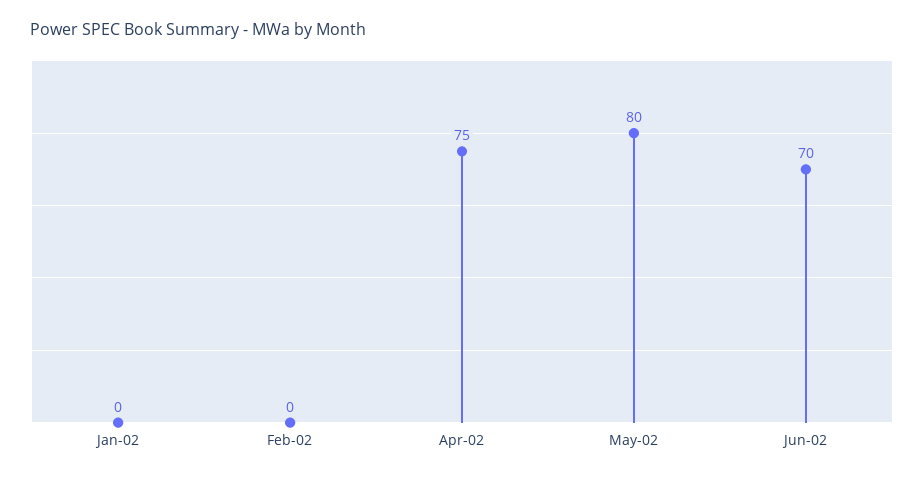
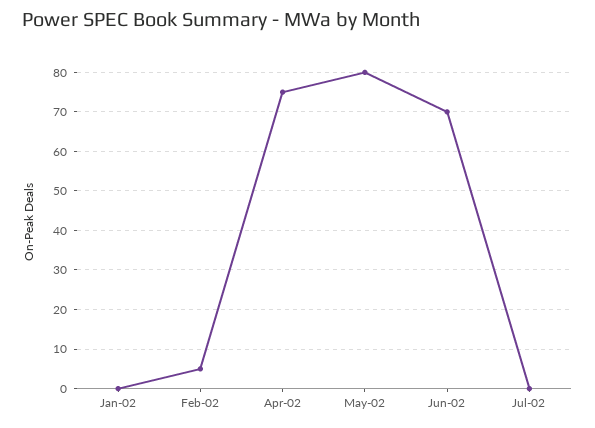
Feb-02: 0 -> 5
Jul-02: none -> 0

